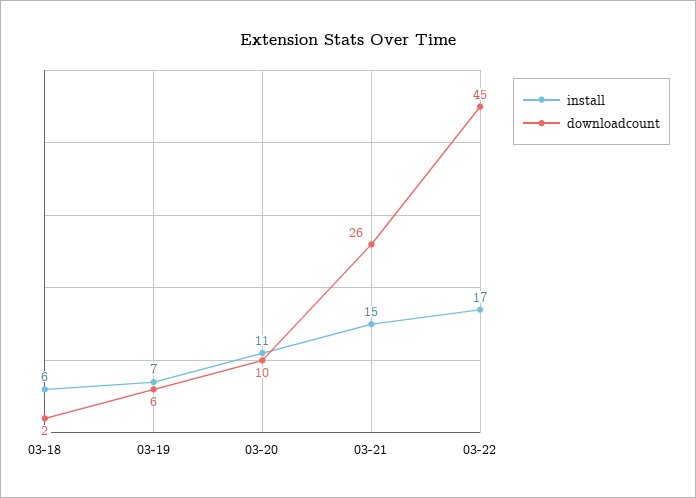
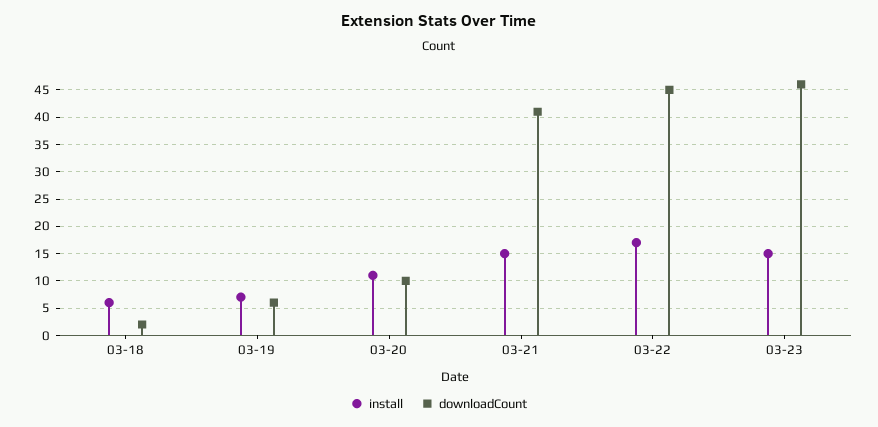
downloadcount, 03-21: 26 -> 40
install, 03-23: none -> 15
downloadcount, 03-23: none -> 45

